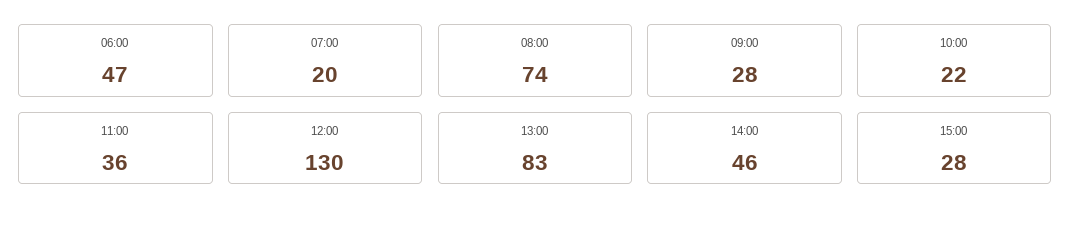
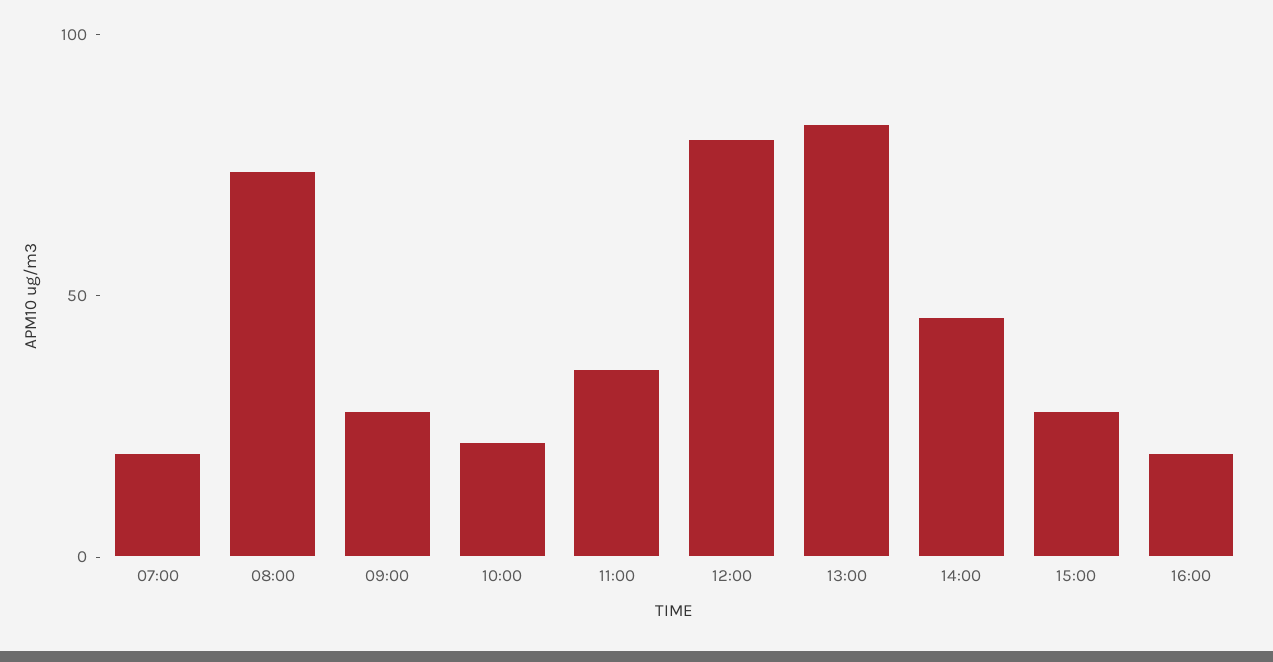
06:00: 47 -> none
12:00: 130 -> 80
16:00: none -> 20

